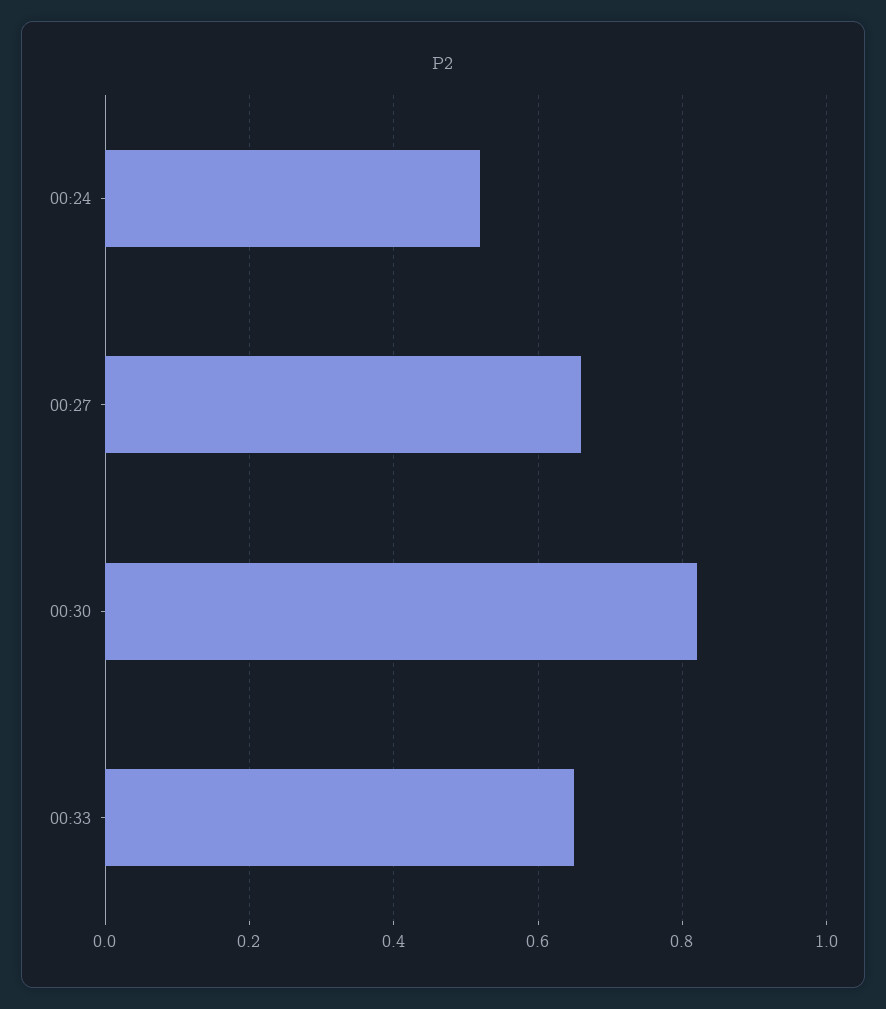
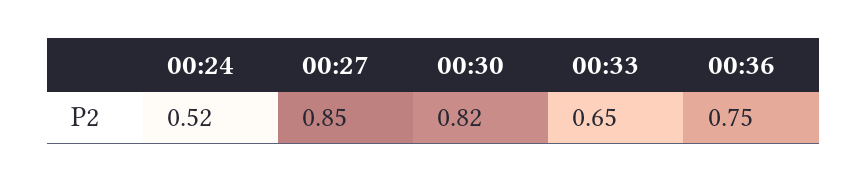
00:27: 0.65 -> 0.85
00:36: none -> 0.75

